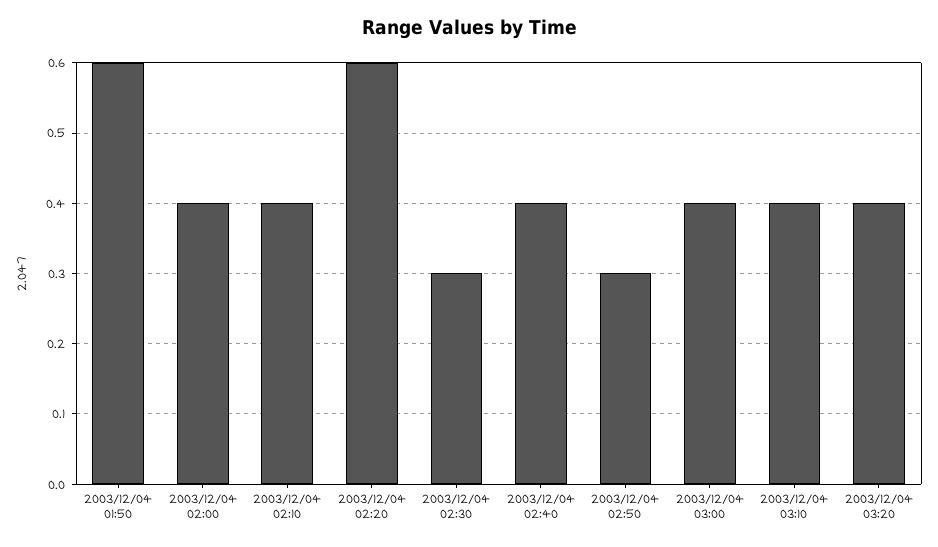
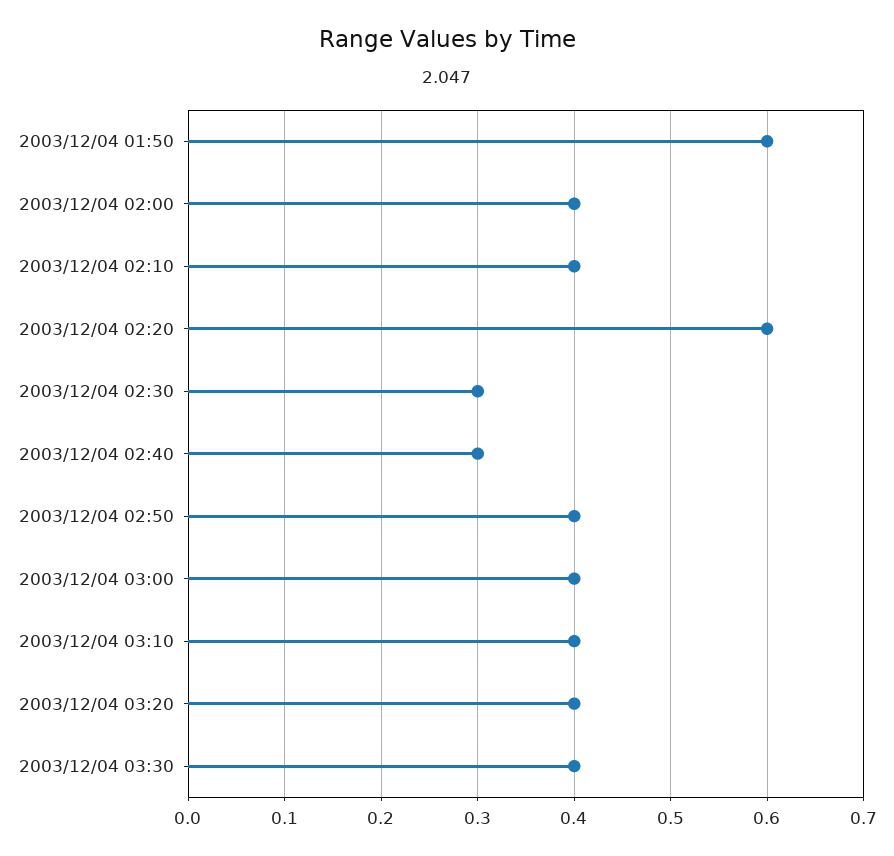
2003/12/04 02:40: 0.4 -> 0.3
2003/12/04 02:50: 0.3 -> 0.4
2003/12/04 03:30: none -> 0.4

